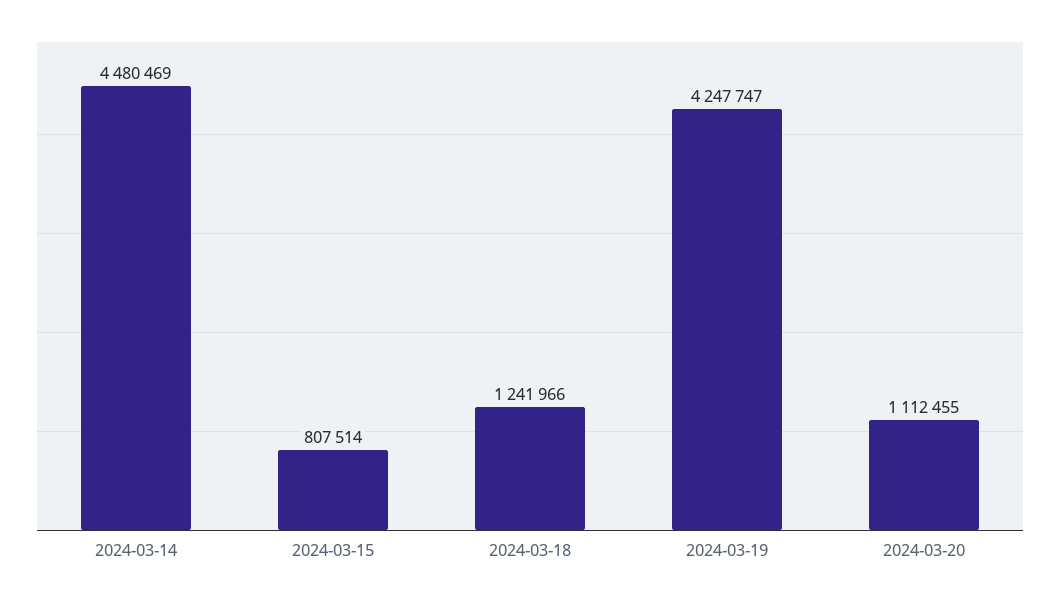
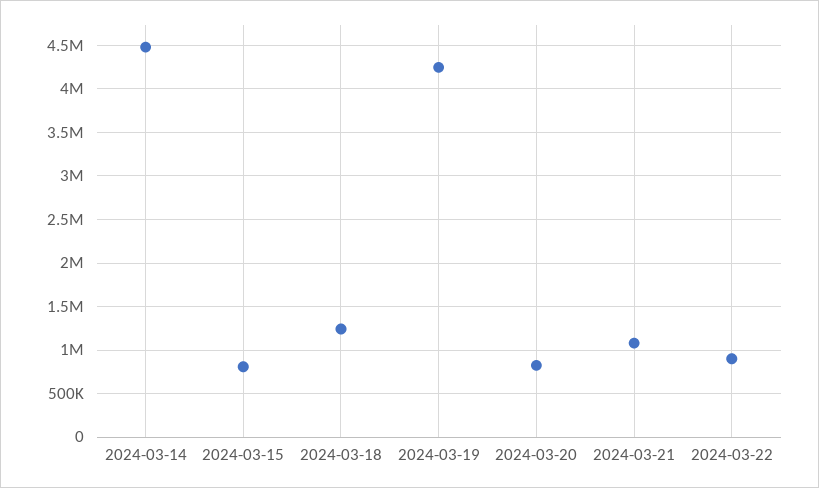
2024-03-20: 1112455 -> 800000
2024-03-21: none -> 1100000
2024-03-22: none -> 900000

